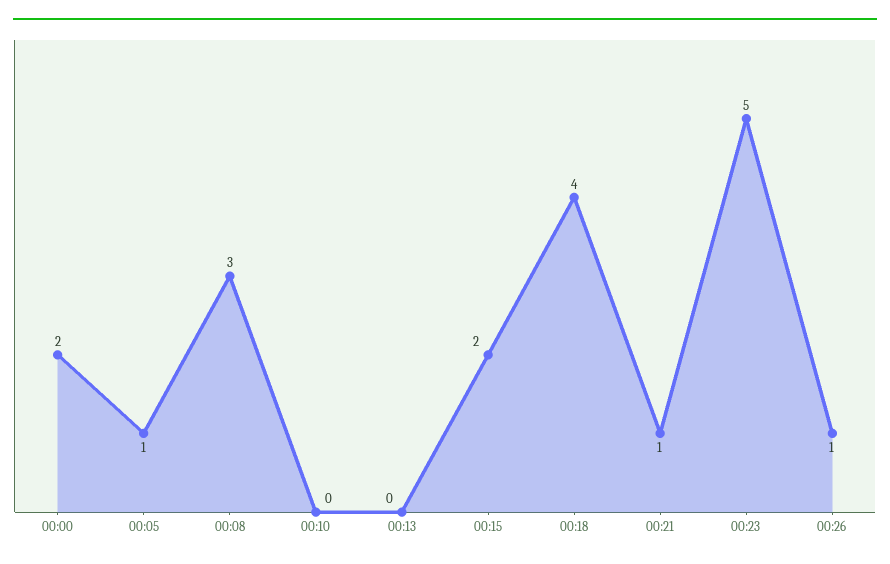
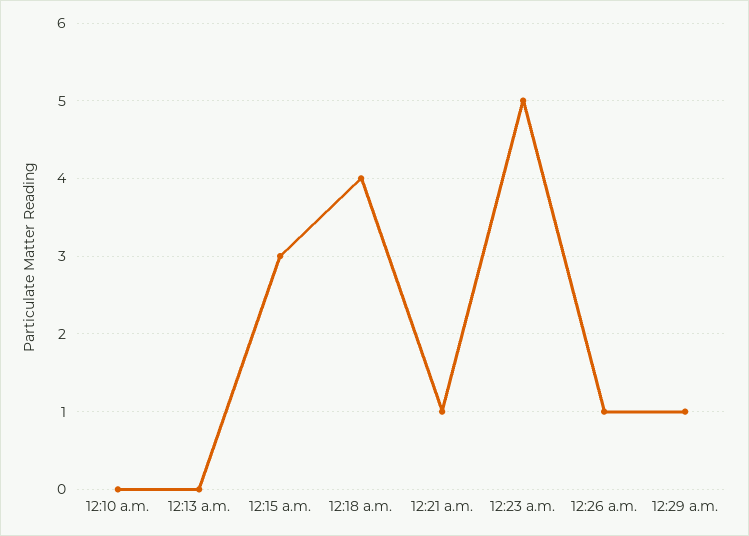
00:00: 2 -> none
00:05: 1 -> none
00:08: 3 -> none
00:15: 2 -> 3
12:29 a.m.: none -> 1

